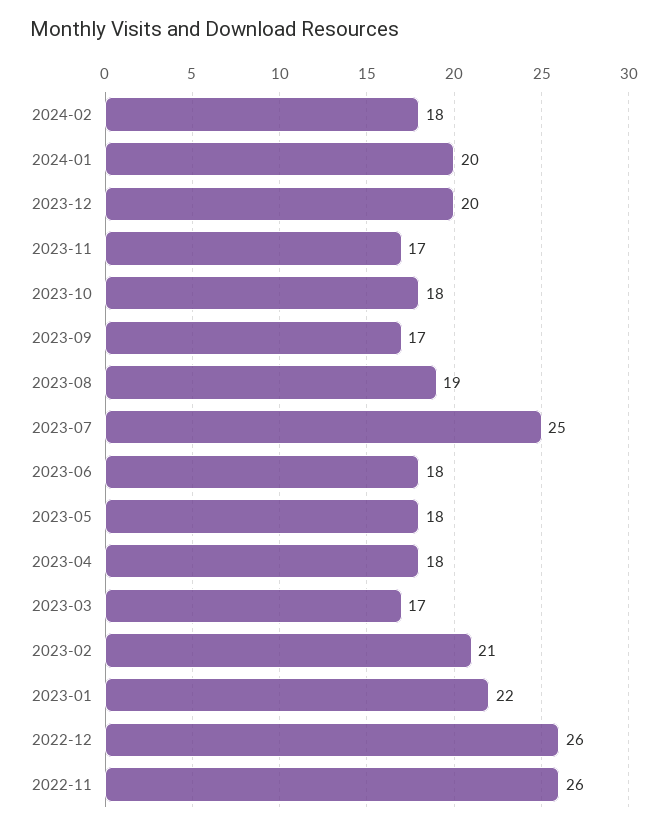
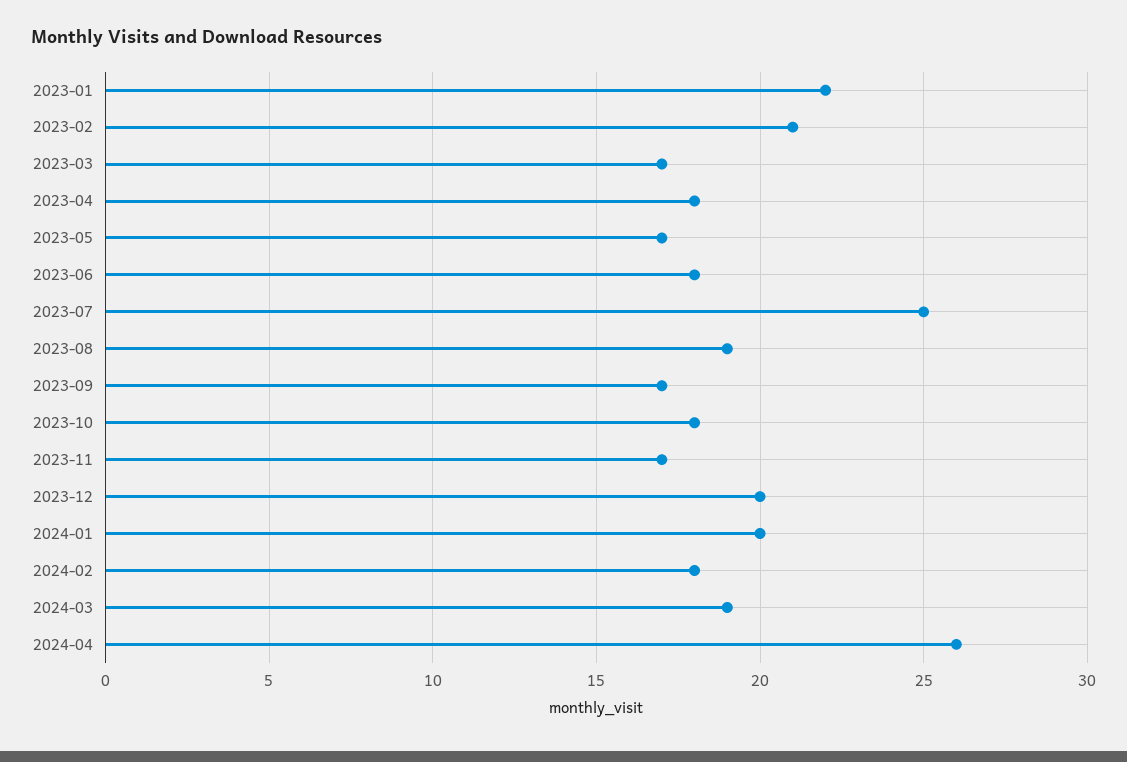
2023-05: 18 -> 17
2022-12: 26 -> none
2022-11: 26 -> none
2024-03: none -> 19
2024-04: none -> 26

